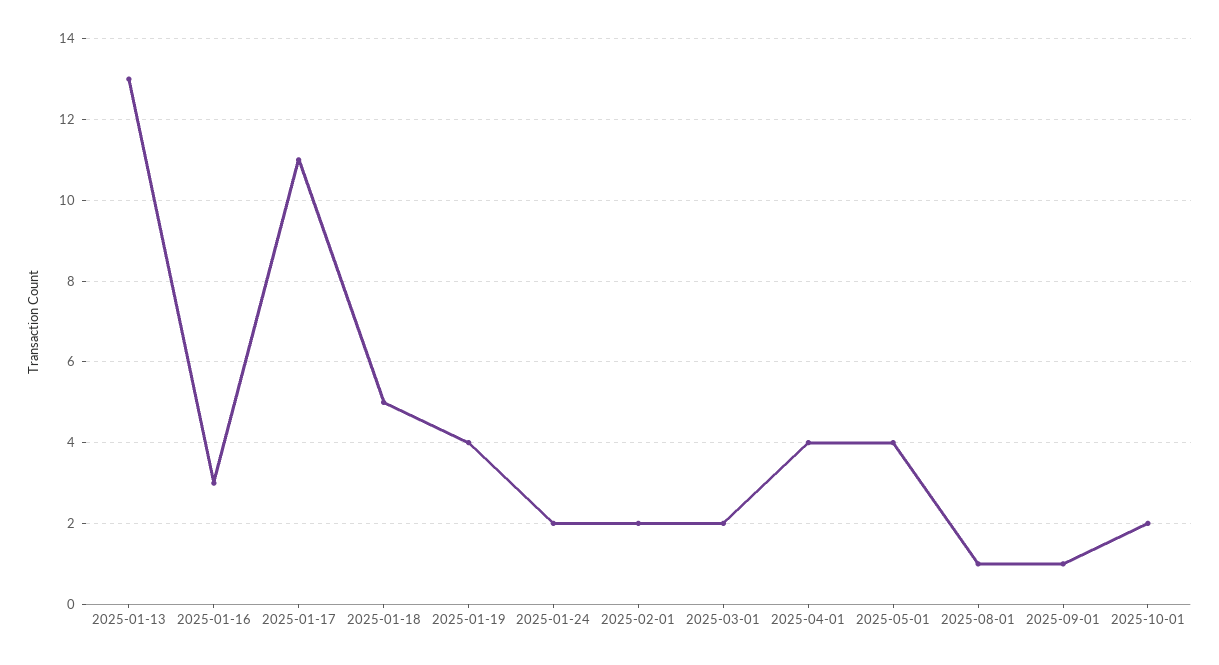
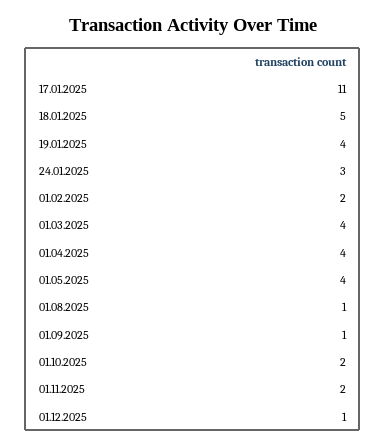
2025-01-13: 13 -> none
2025-01-16: 3 -> none
2025-01-24: 2 -> 3
2025-03-01: 2 -> 4
01.11.2025: none -> 2
01.12.2025: none -> 1

